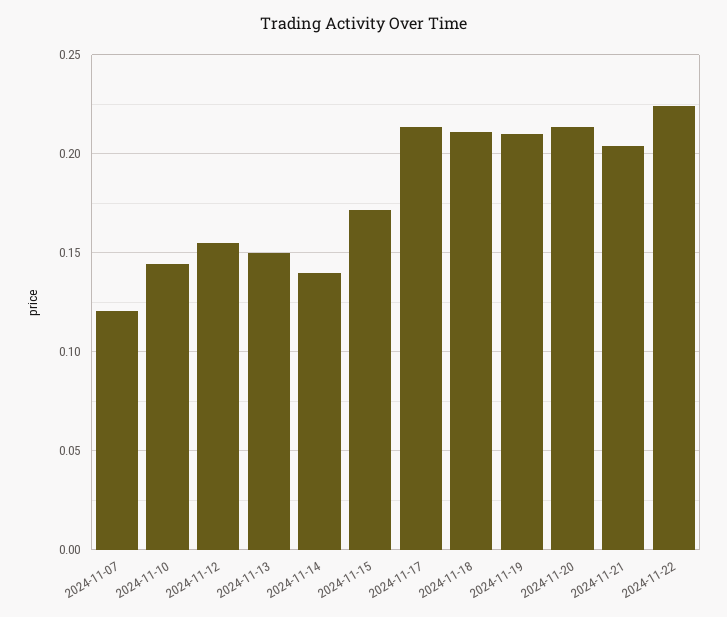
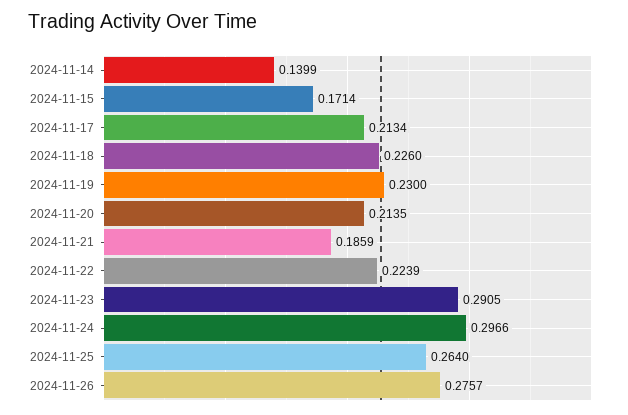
2024-11-07: 0.12 -> none
2024-11-10: 0.145 -> none
2024-11-12: 0.155 -> none
2024-11-13: 0.15 -> none
2024-11-18: 0.21 -> 0.226
2024-11-19: 0.21 -> 0.23
2024-11-21: 0.205 -> 0.1859
2024-11-23: none -> 0.2905
2024-11-24: none -> 0.2966
2024-11-25: none -> 0.264
2024-11-26: none -> 0.2757

